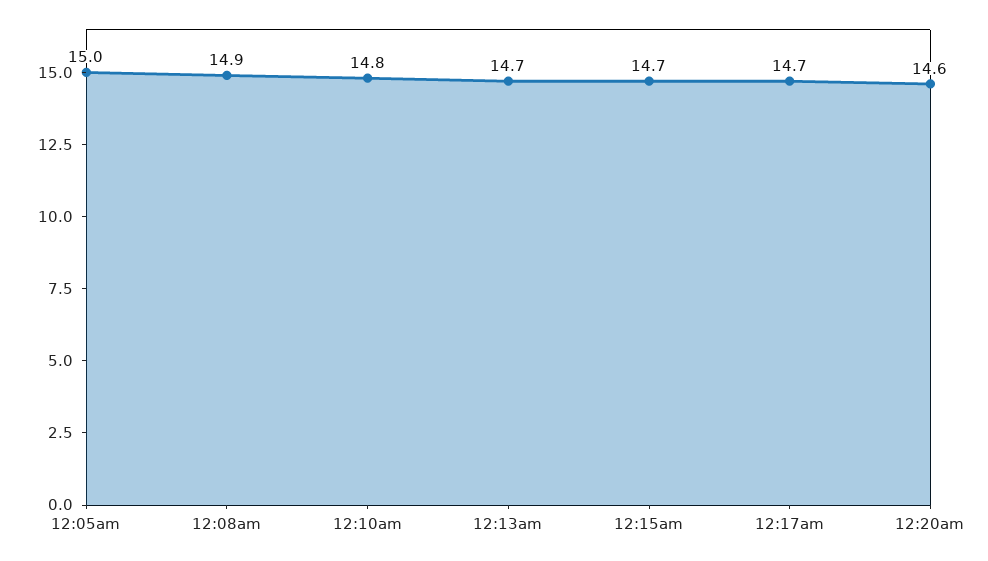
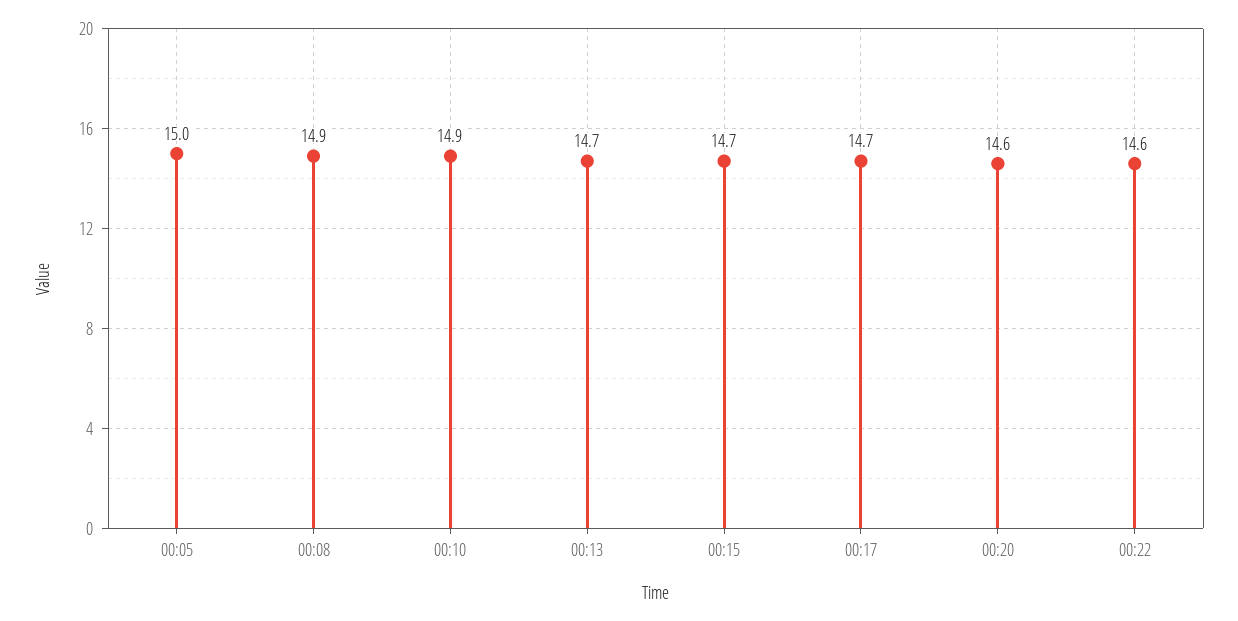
12:10am: 14.8 -> 14.9
00:22: none -> 14.6

